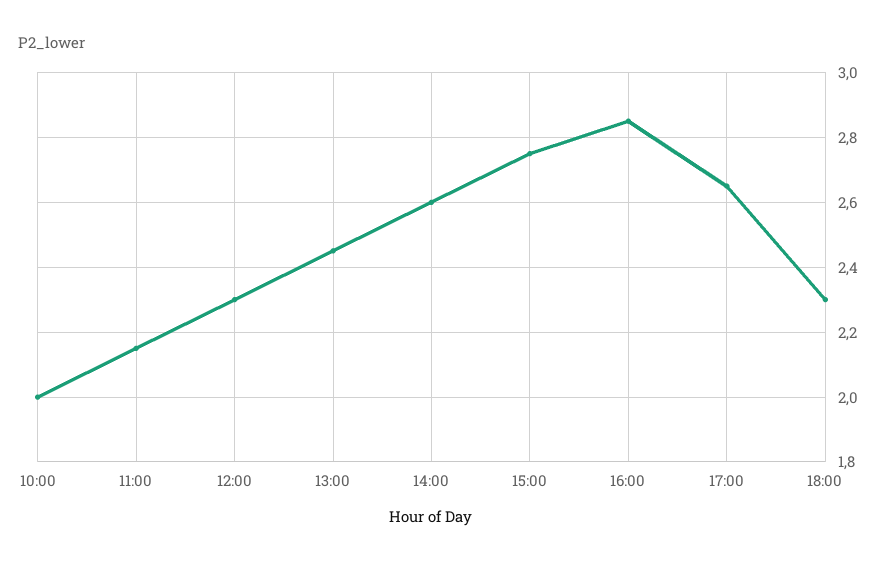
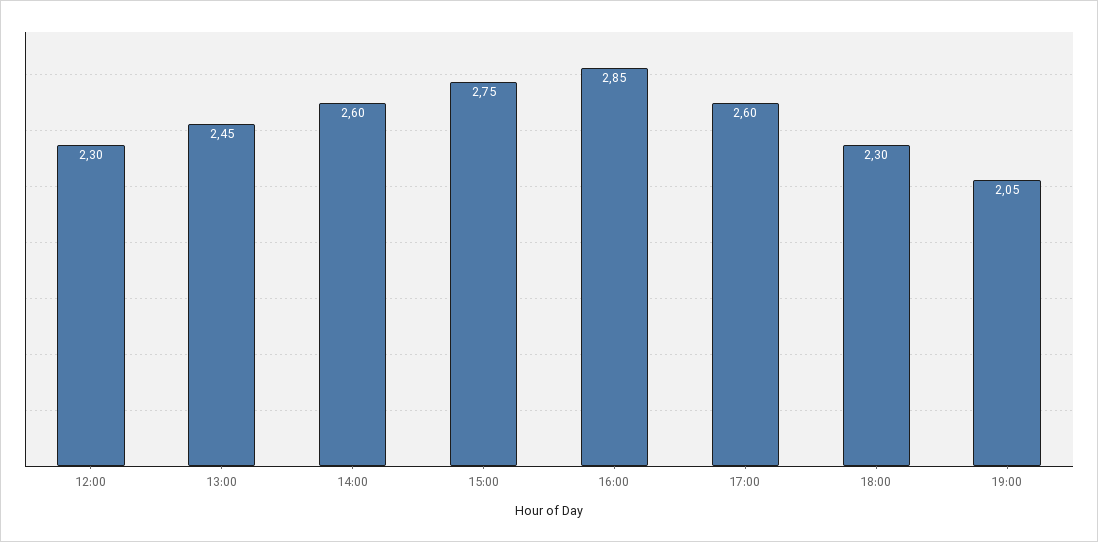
10:00: 2 -> none
11:00: 2.15 -> none
17:00: 2.65 -> 2.6
19:00: none -> 2.05

